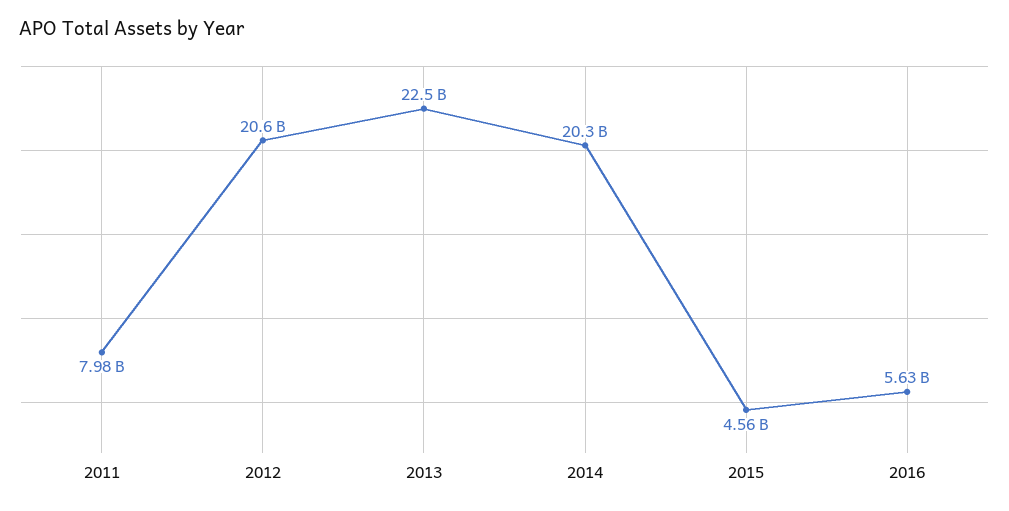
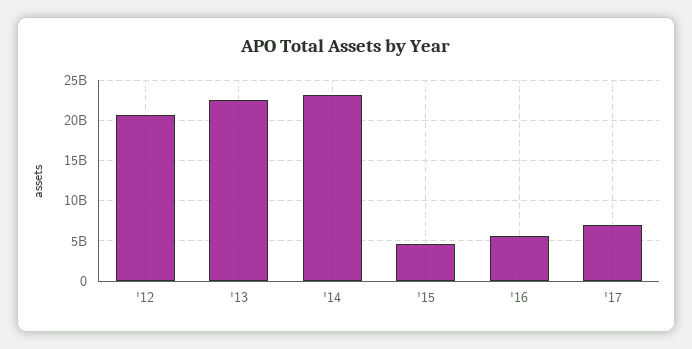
2011: 7980000000 -> none
2014: 20300000000 -> 23000000000
'17: none -> 7000000000

